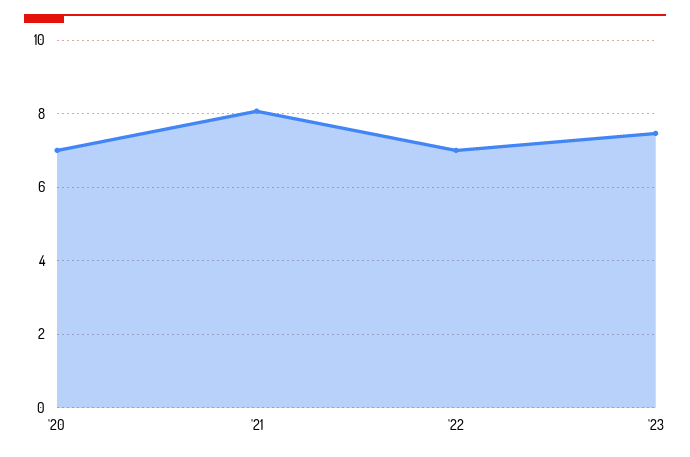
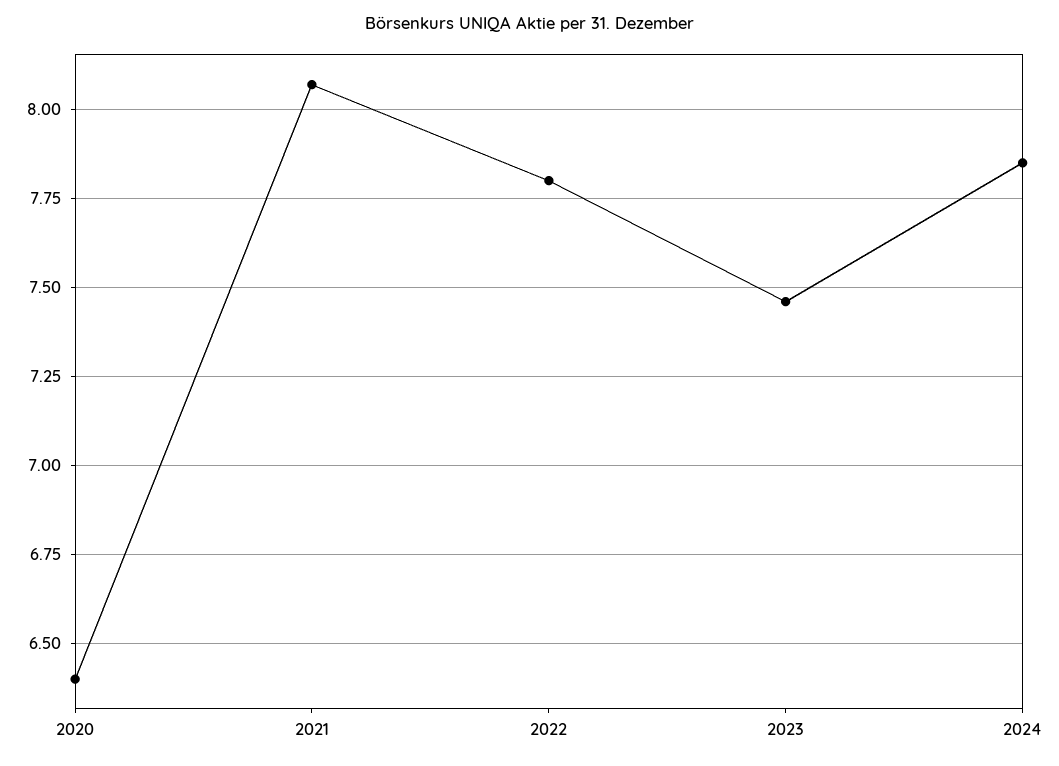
'20: 7 -> 6.4
'22: 7 -> 7.8
2024: none -> 7.85

